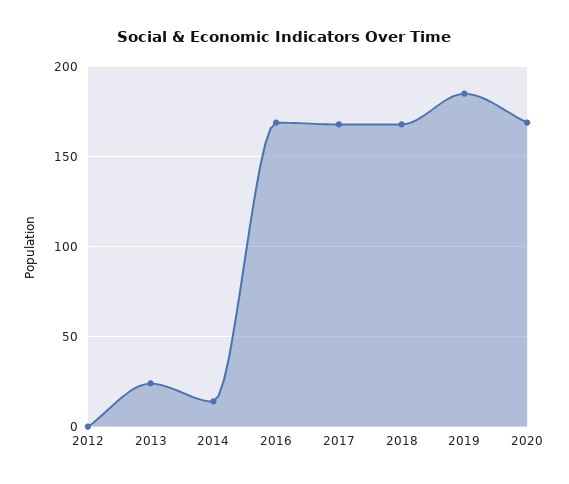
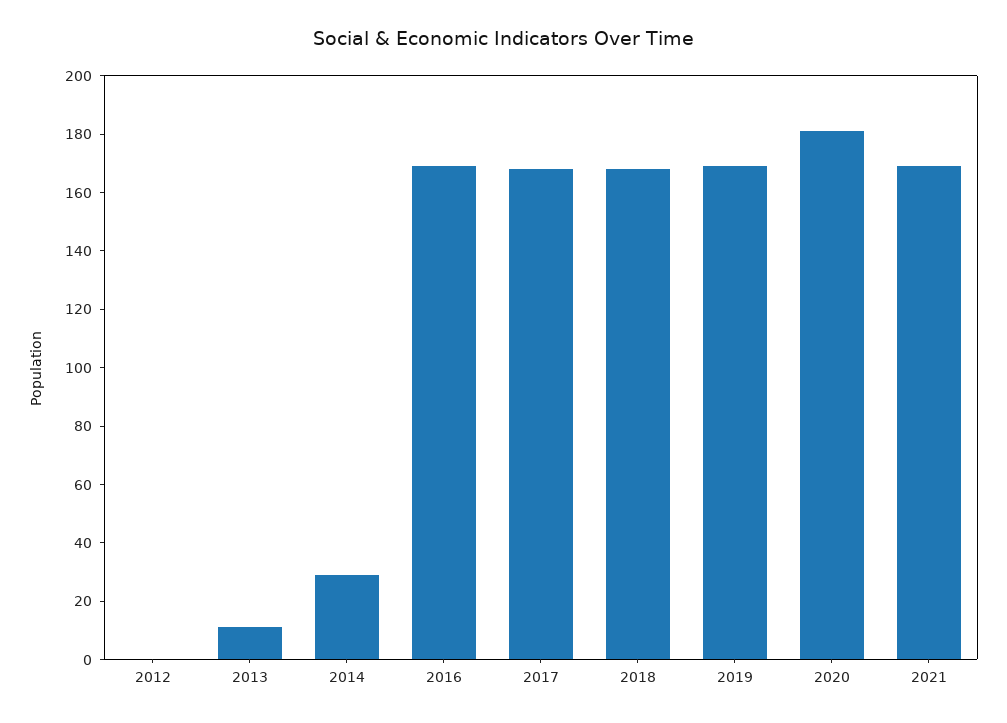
2013: 25 -> 10
2014: 15 -> 30
2019: 185 -> 170
2020: 170 -> 180
2021: none -> 170

